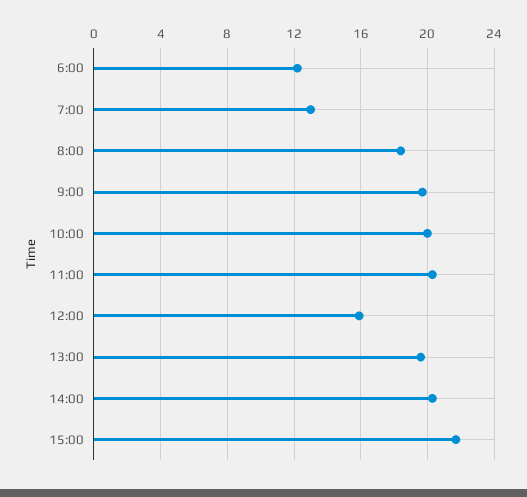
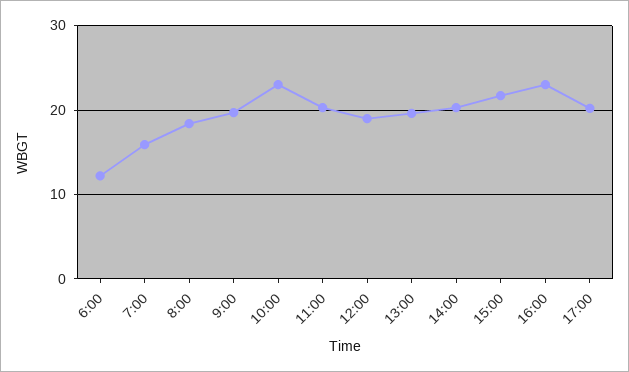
7:00: 13 -> 16
10:00: 20 -> 23
12:00: 16 -> 19
16:00: none -> 23
17:00: none -> 20

